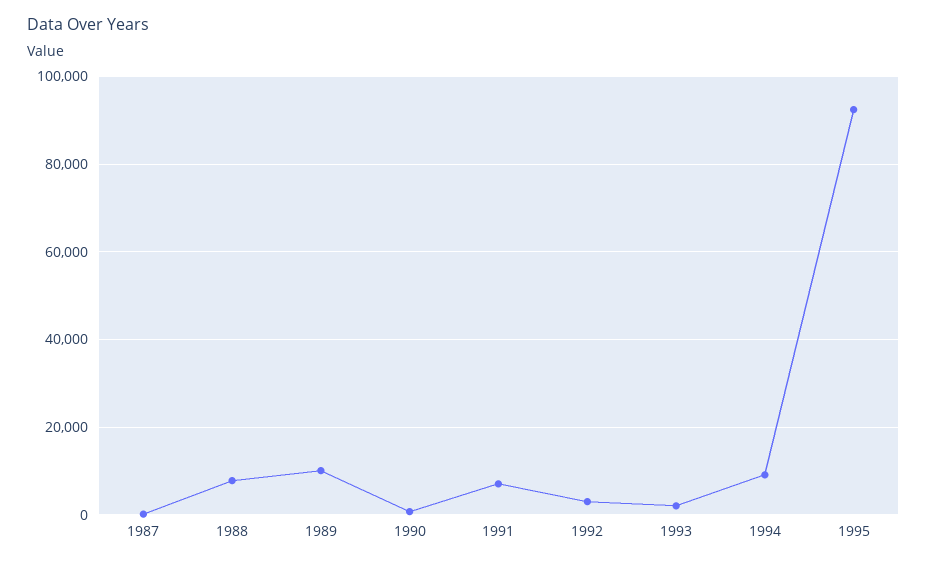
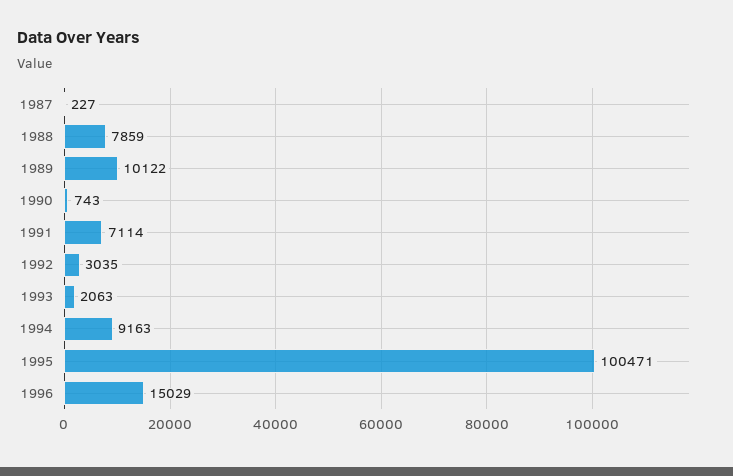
1995: 92000 -> 100471
1996: none -> 15029

